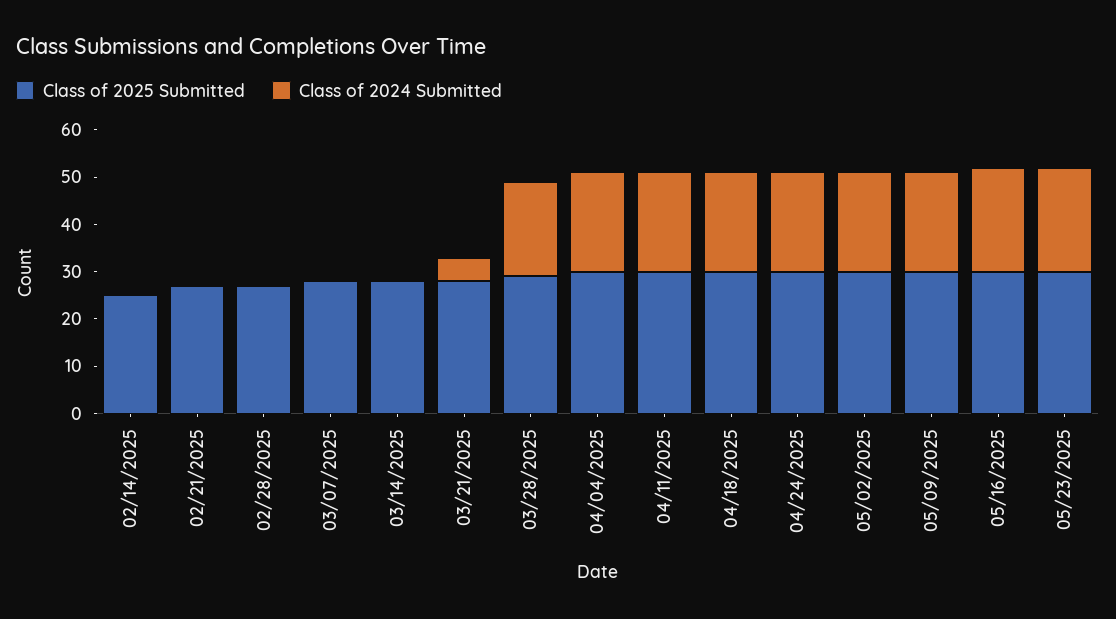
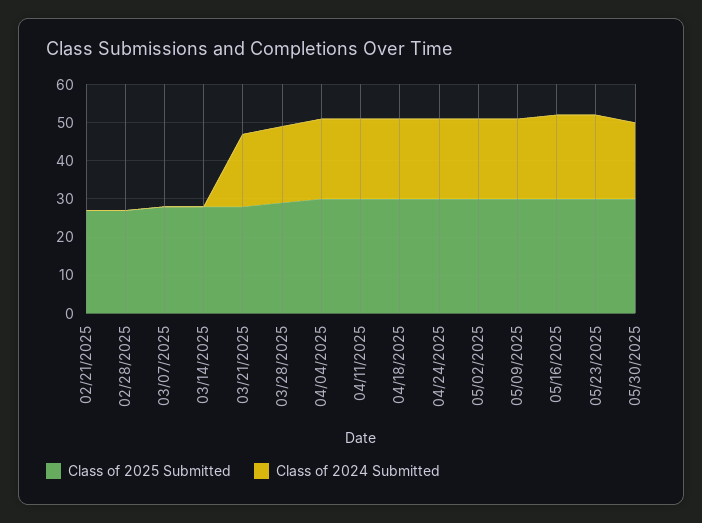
Class of 2025 Submitted, 02/14/2025: 25 -> none
Class of 2024 Submitted, 02/14/2025: 0 -> none
Class of 2024 Submitted, 03/21/2025: 5 -> 20
Class of 2025 Submitted, 05/30/2025: none -> 30
Class of 2024 Submitted, 05/30/2025: none -> 20

